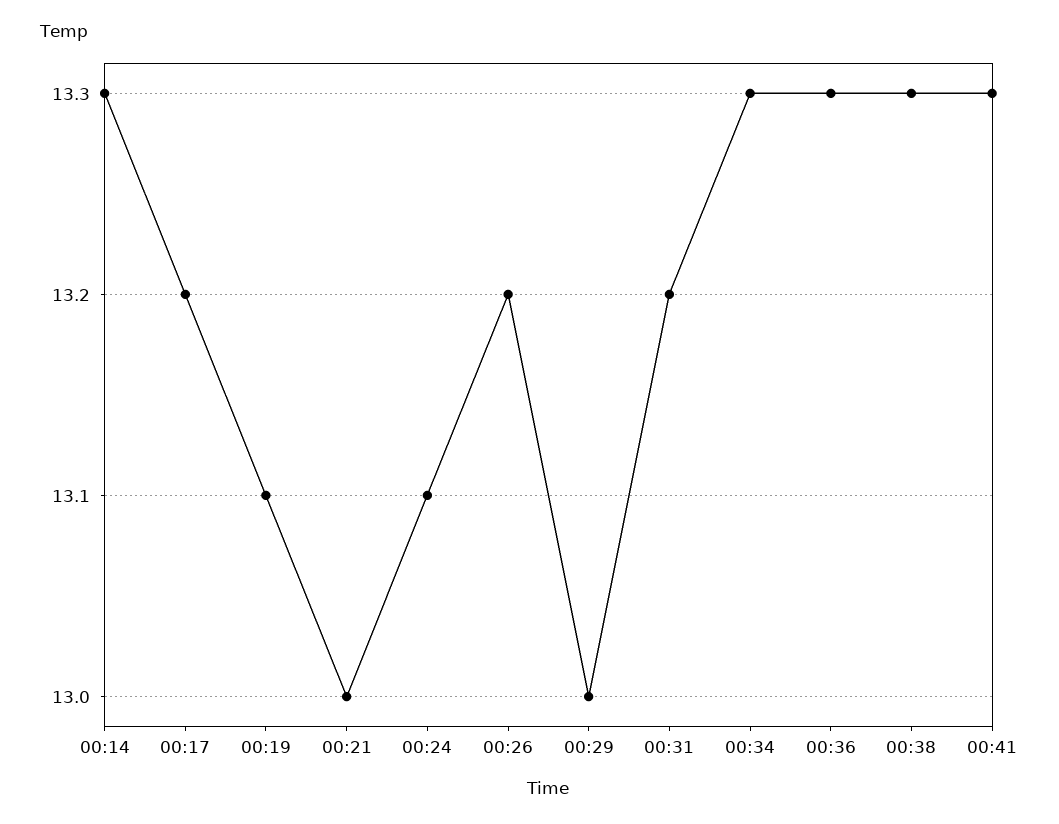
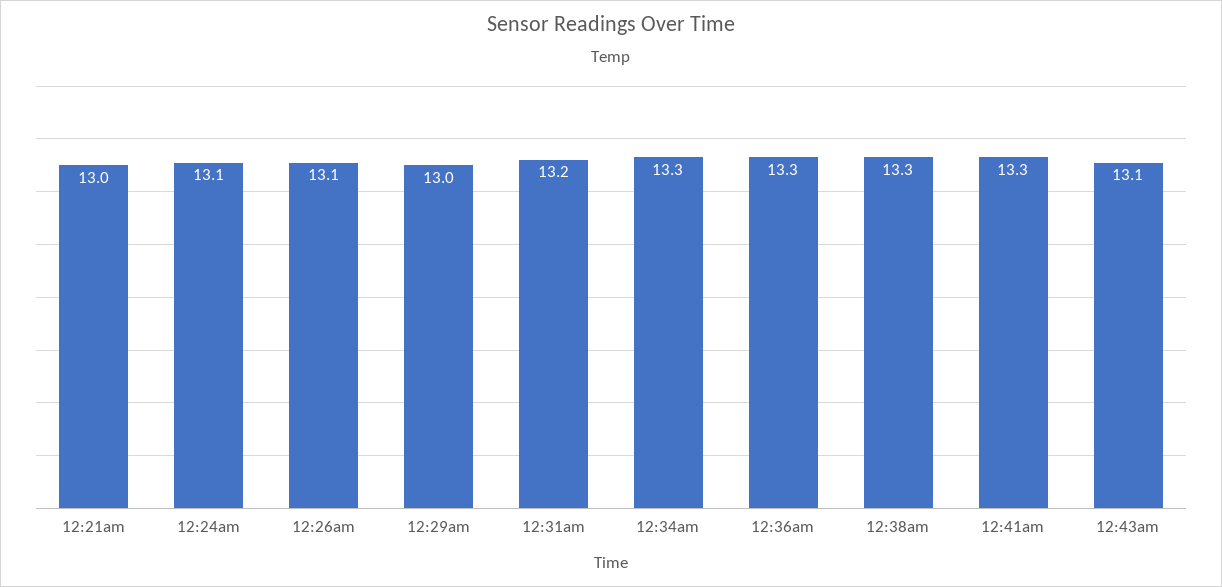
00:14: 13.3 -> none
00:17: 13.2 -> none
00:19: 13.1 -> none
00:26: 13.2 -> 13.1
12:43am: none -> 13.1

